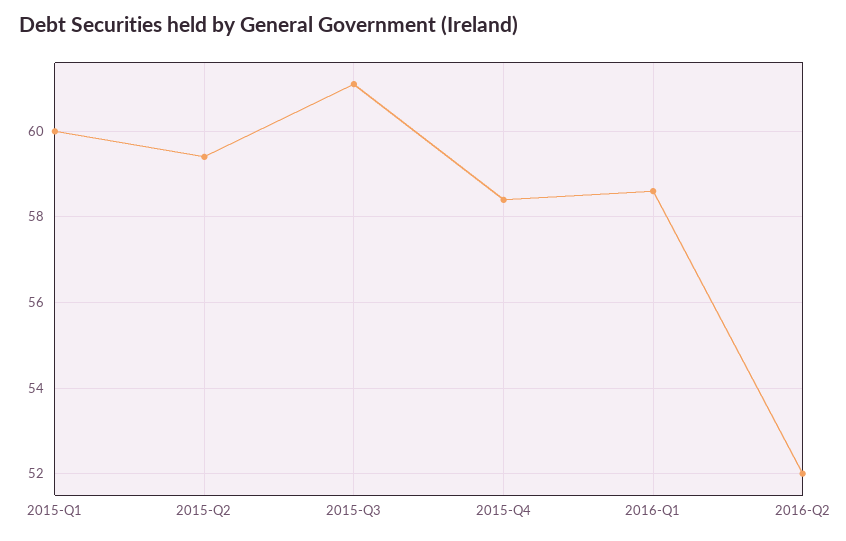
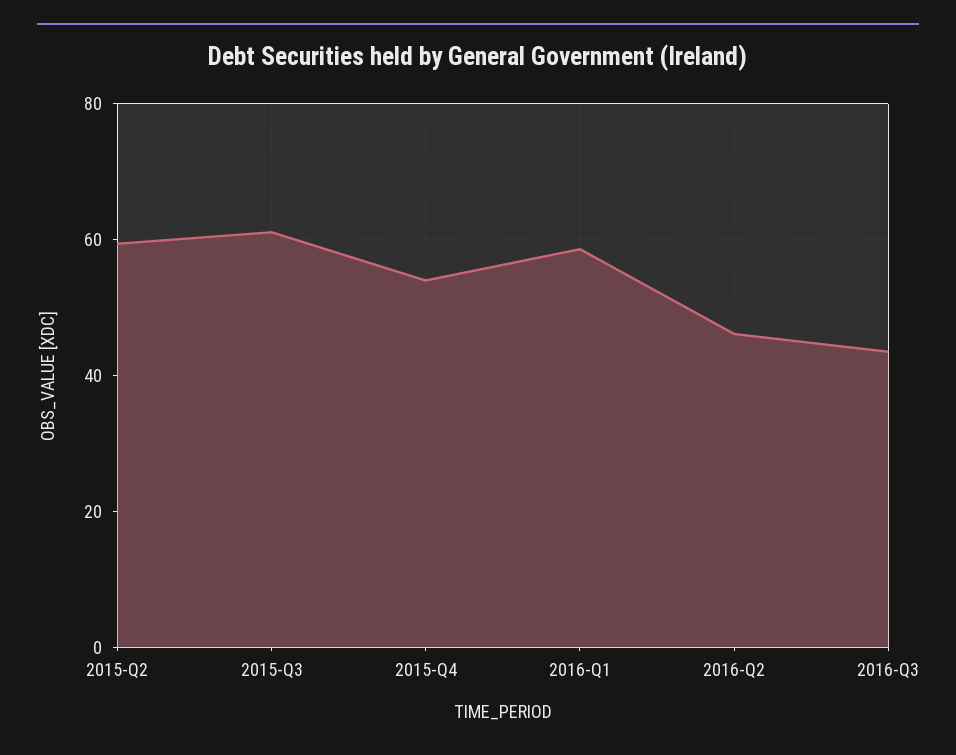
2015-Q1: 60 -> none
2015-Q4: 58.5 -> 54
2016-Q2: 52 -> 46
2016-Q3: none -> 44

